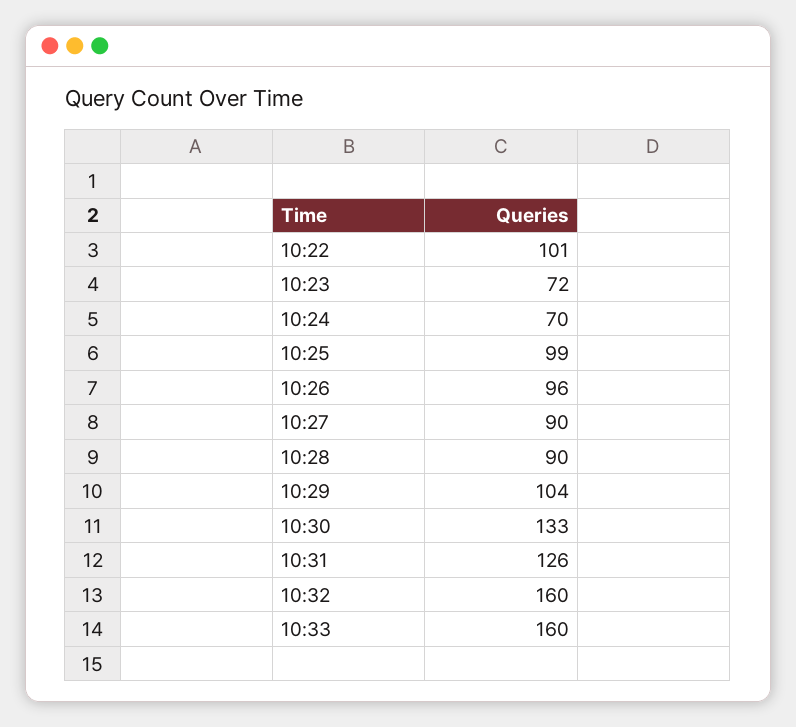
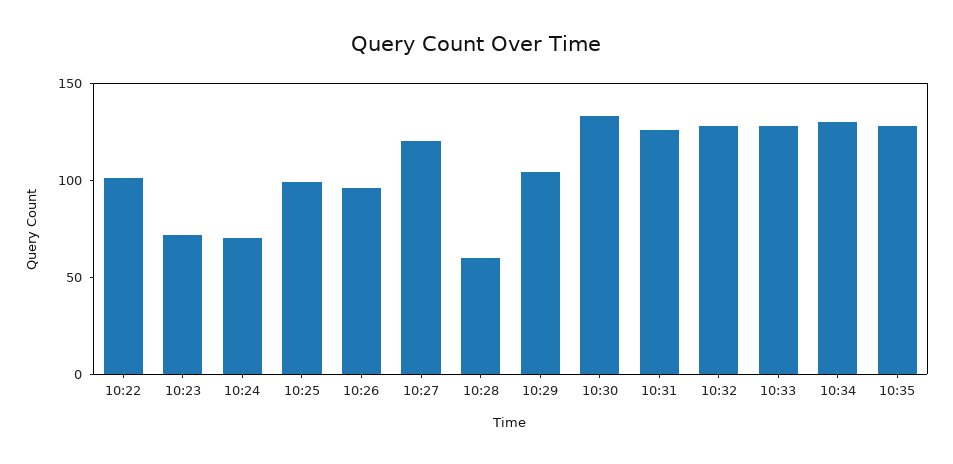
10:27: 90 -> 120
10:28: 90 -> 60
10:32: 160 -> 130
10:33: 160 -> 130
10:34: none -> 130
10:35: none -> 130

